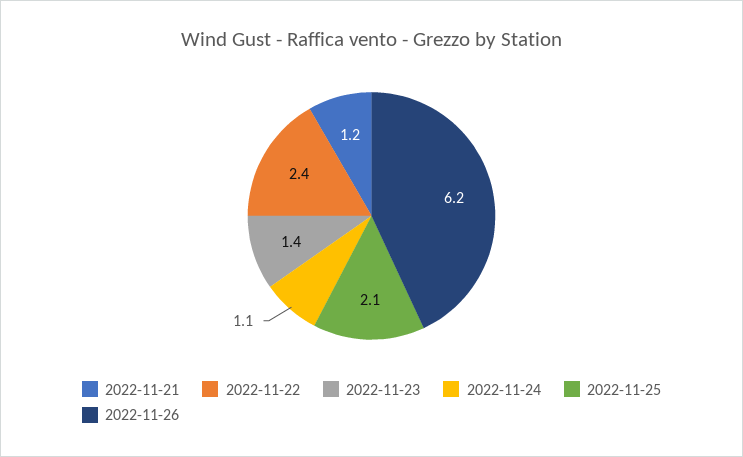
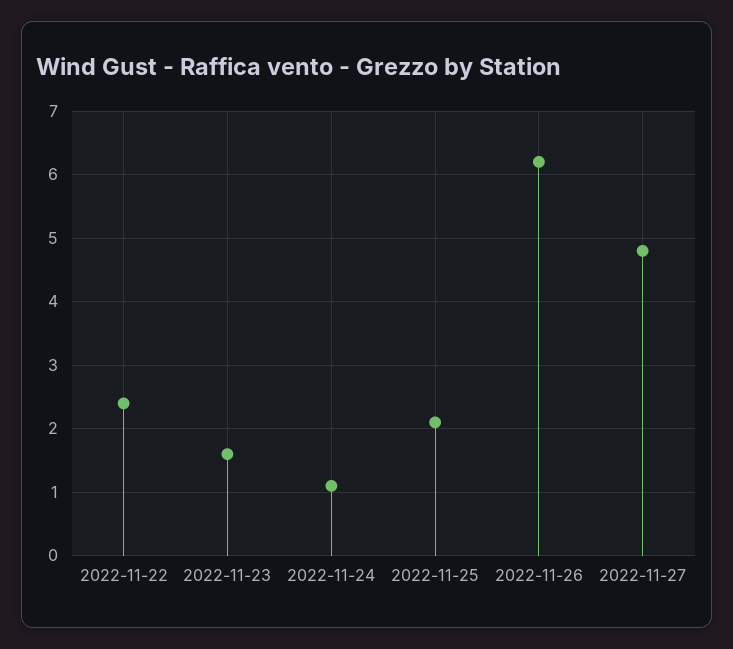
2022-11-21: 1.2 -> none
2022-11-23: 1.4 -> 1.6
2022-11-27: none -> 4.8

